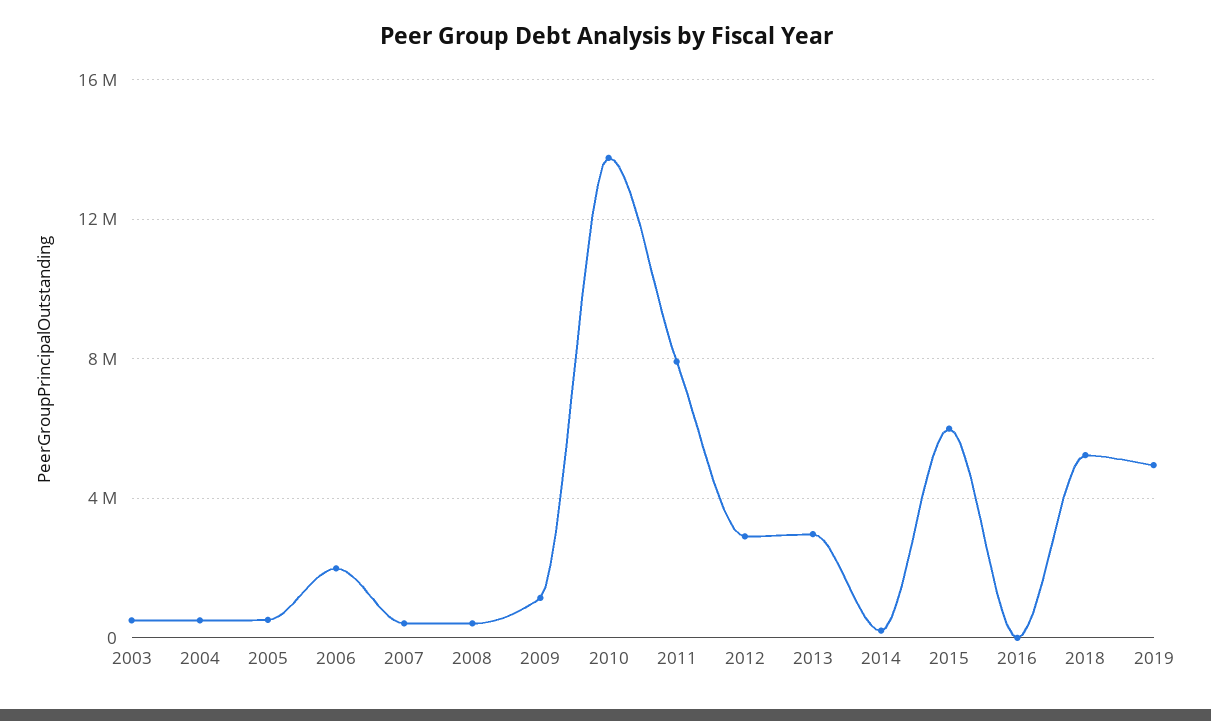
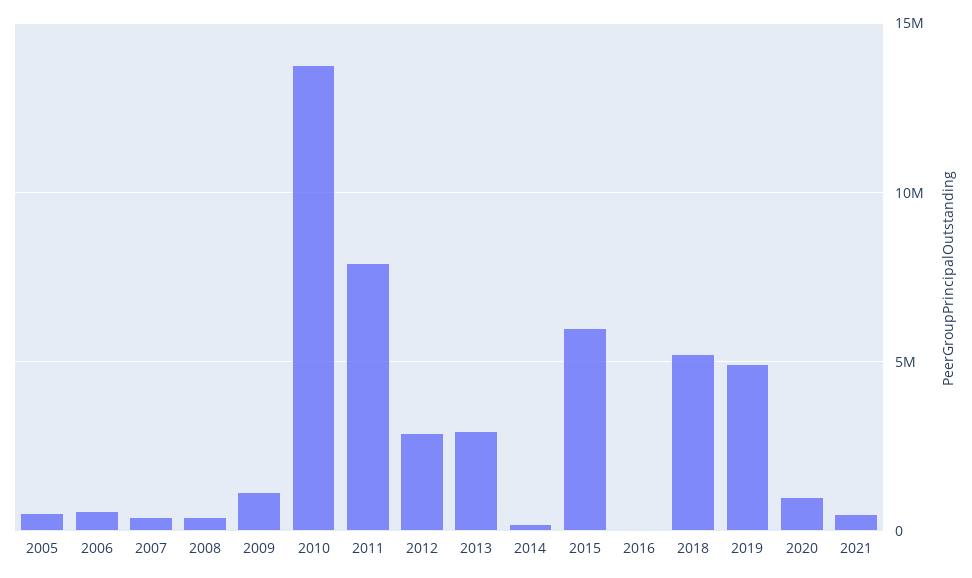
2003: 500000 -> none
2004: 500000 -> none
2006: 2000000 -> 500000
2020: none -> 1000000
2021: none -> 500000

